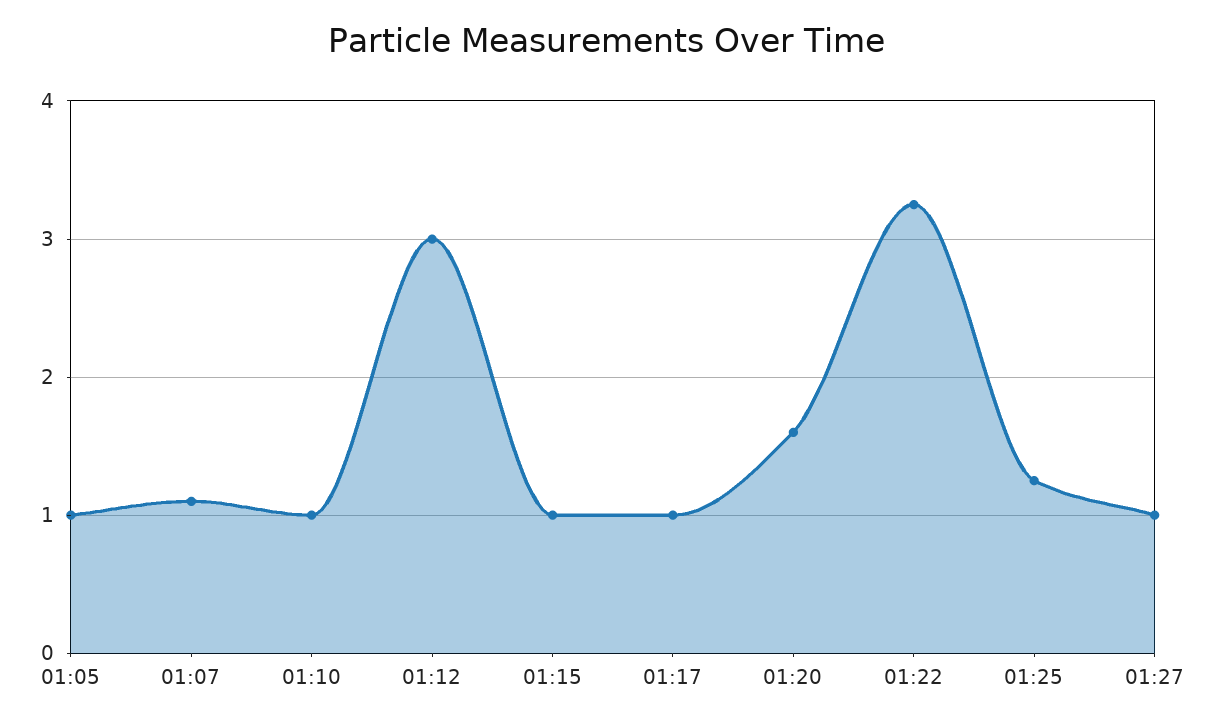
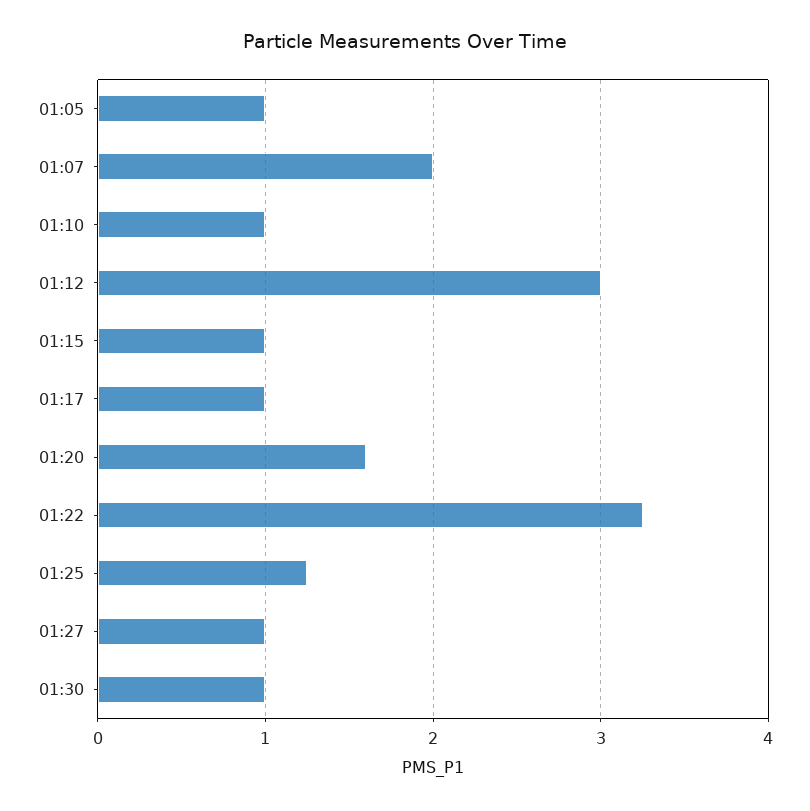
01:07: 1.1 -> 2
01:30: none -> 1

